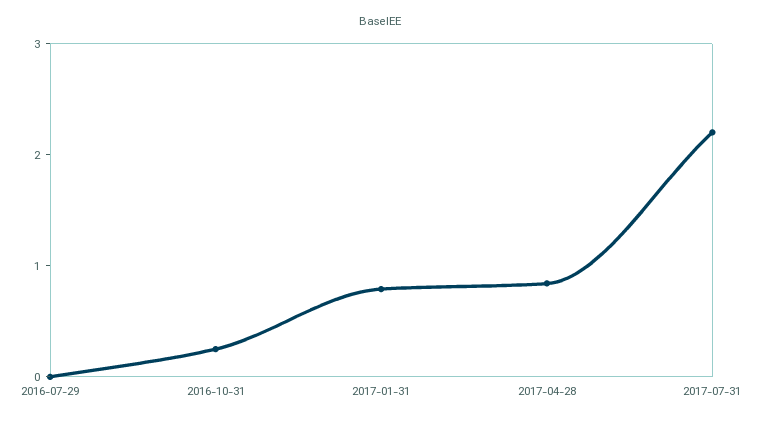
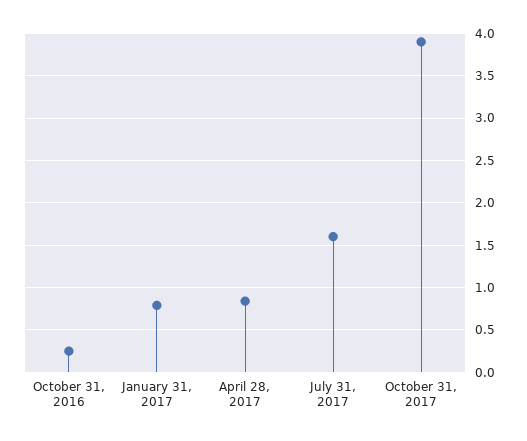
2016-07-29: 0 -> none
2017-07-31: 2.2 -> 1.6
October 31, 2017: none -> 3.9

